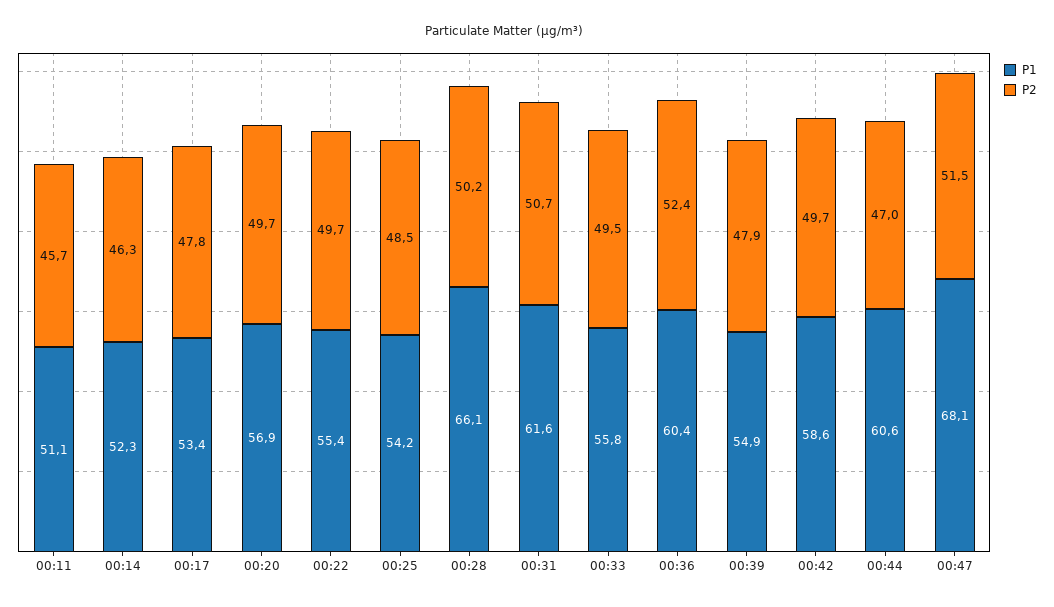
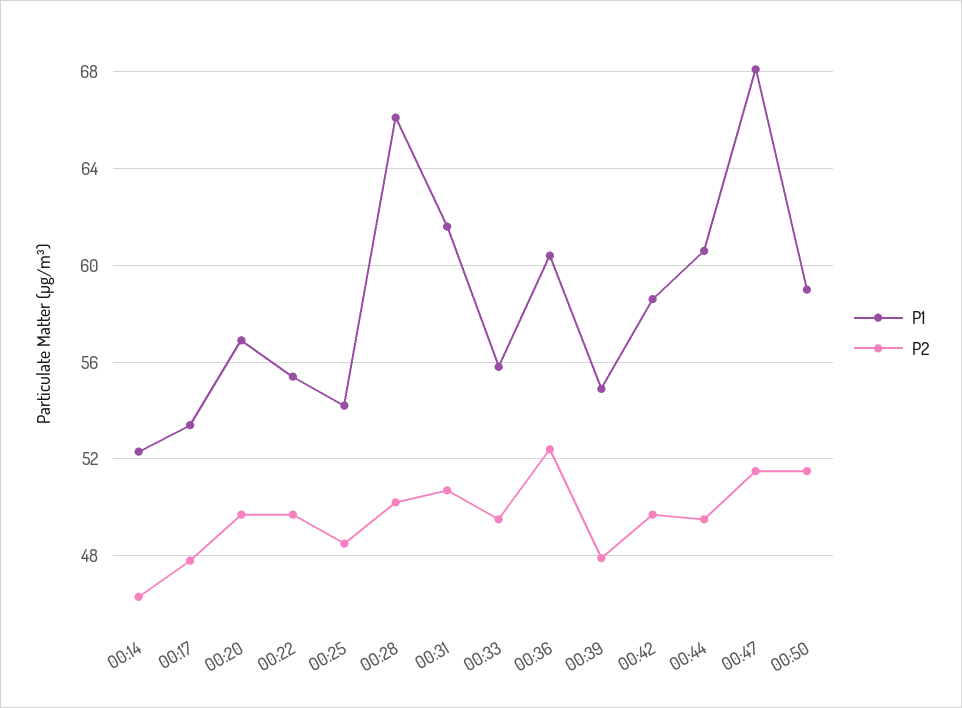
P1, 00:11: 51.1 -> none
P2, 00:11: 45.7 -> none
P2, 00:44: 47 -> 49.5
P1, 00:50: none -> 59
P2, 00:50: none -> 51.5

